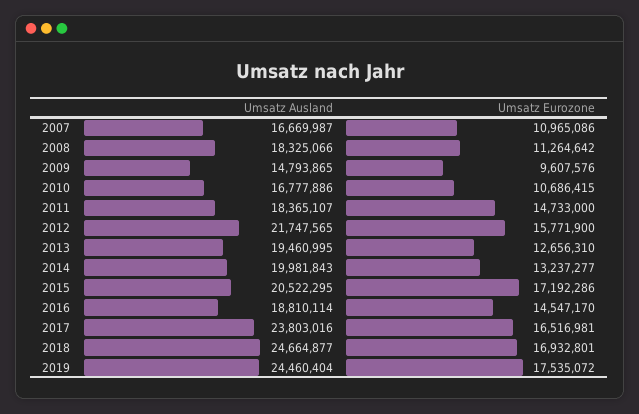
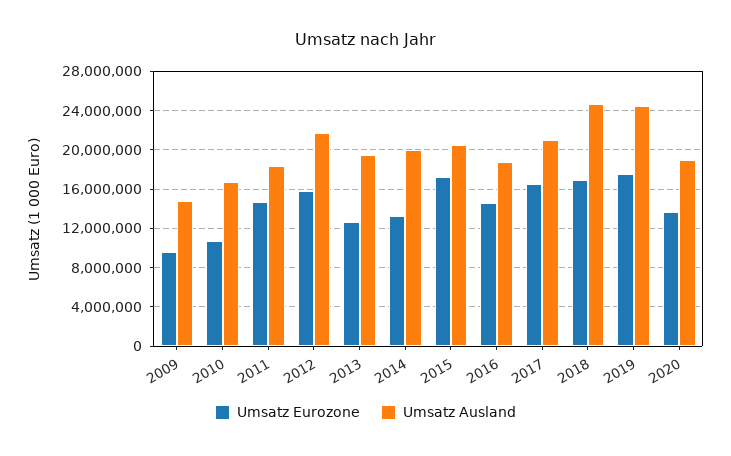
Umsatz Ausland, 2007: 16669987 -> none
Umsatz Eurozone, 2007: 10965086 -> none
Umsatz Ausland, 2008: 18325066 -> none
Umsatz Eurozone, 2008: 11264642 -> none
Umsatz Ausland, 2017: 23803016 -> 21000000
Umsatz Eurozone, 2020: none -> 14000000
Umsatz Ausland, 2020: none -> 19000000

